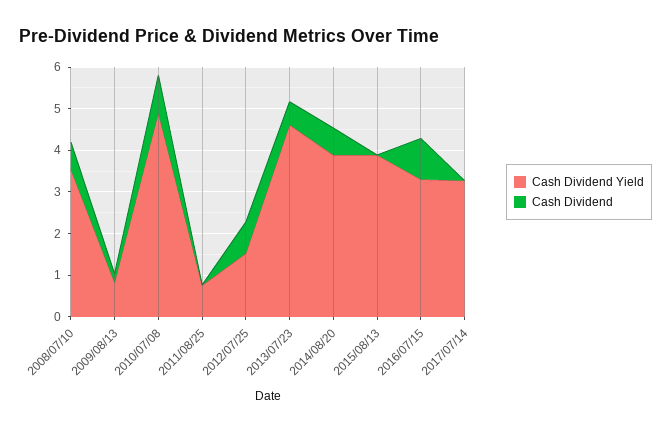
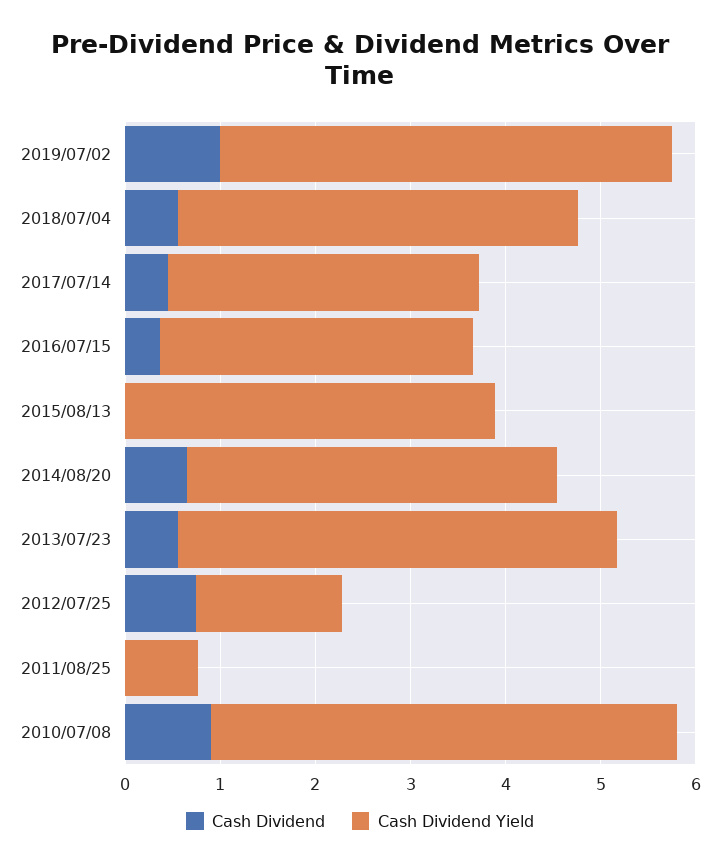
Cash Dividend Yield, 2008/07/10: 3.6 -> none
Cash Dividend, 2008/07/10: 0.6 -> none
Cash Dividend Yield, 2009/08/13: 0.8 -> none
Cash Dividend, 2009/08/13: 0.2 -> none
Cash Dividend, 2016/07/15: 1 -> 0.4
Cash Dividend, 2017/07/14: 0 -> 0.4
Cash Dividend, 2019/07/02: none -> 1
Cash Dividend Yield, 2019/07/02: none -> 4.8
Cash Dividend, 2018/07/04: none -> 0.6
Cash Dividend Yield, 2018/07/04: none -> 4.2

